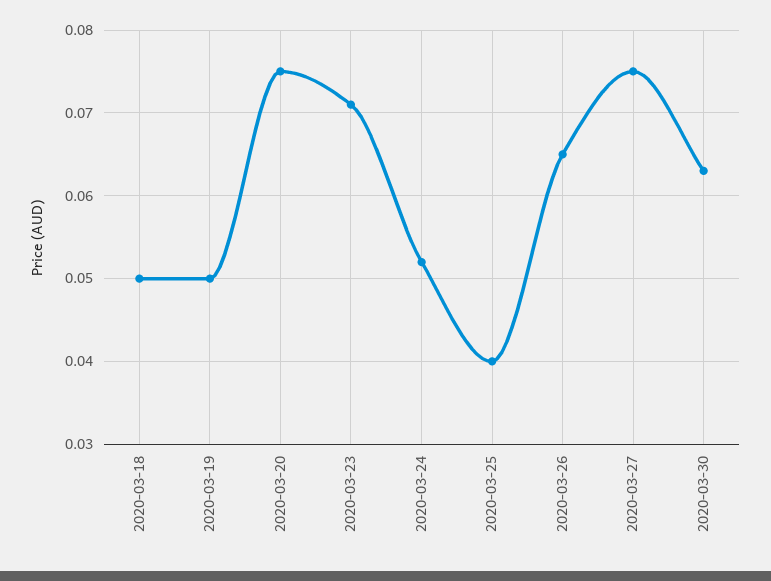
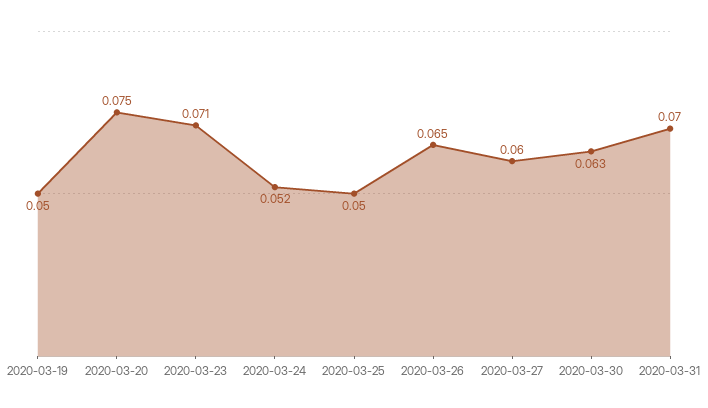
2020-03-18: 0.05 -> none
2020-03-25: 0.04 -> 0.05
2020-03-27: 0.075 -> 0.06
2020-03-31: none -> 0.07

